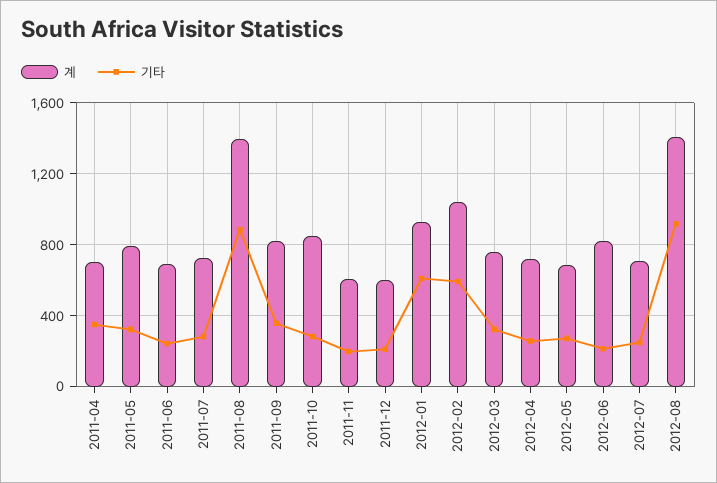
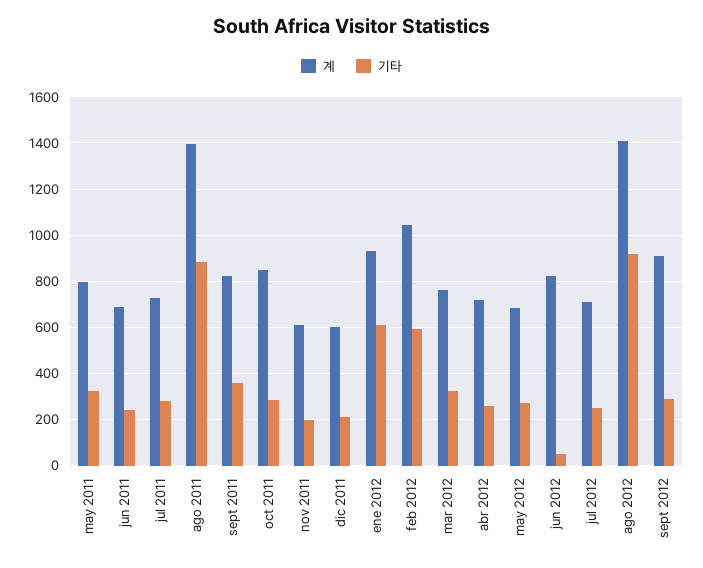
계, 2011-04: 700 -> none
기타, 2011-04: 350 -> none
기타, 2012-06: 200 -> 50
계, sept 2012: none -> 900
기타, sept 2012: none -> 300

